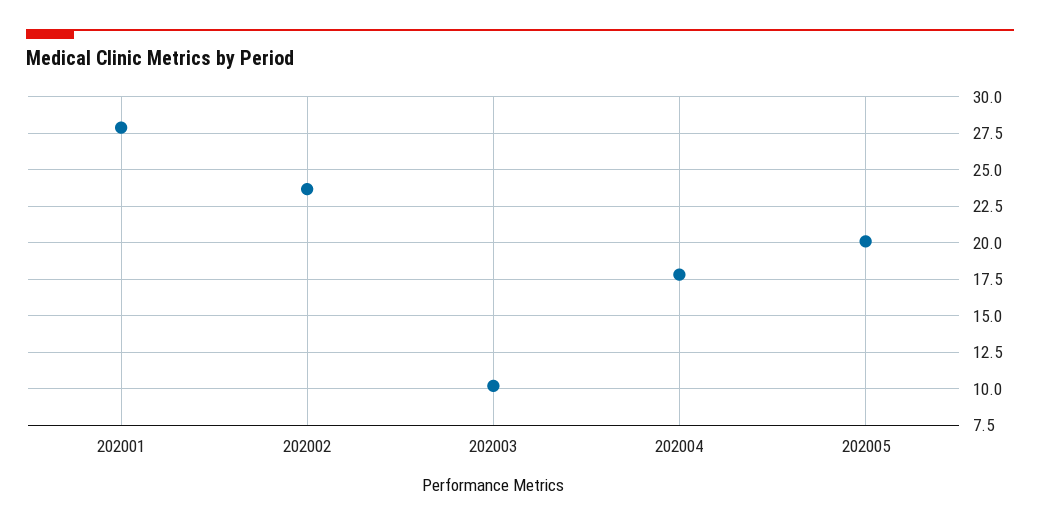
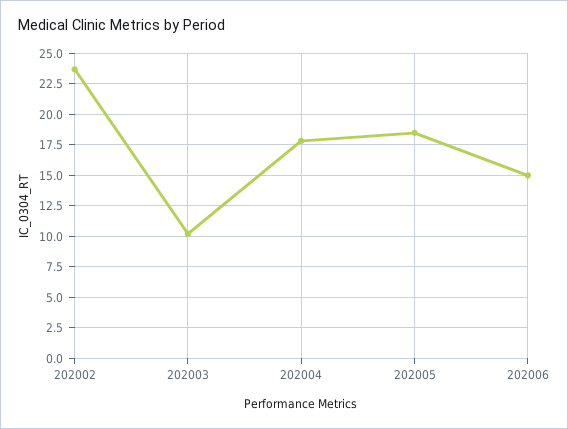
202001: 28 -> none
202005: 20 -> 18.5
202006: none -> 15

